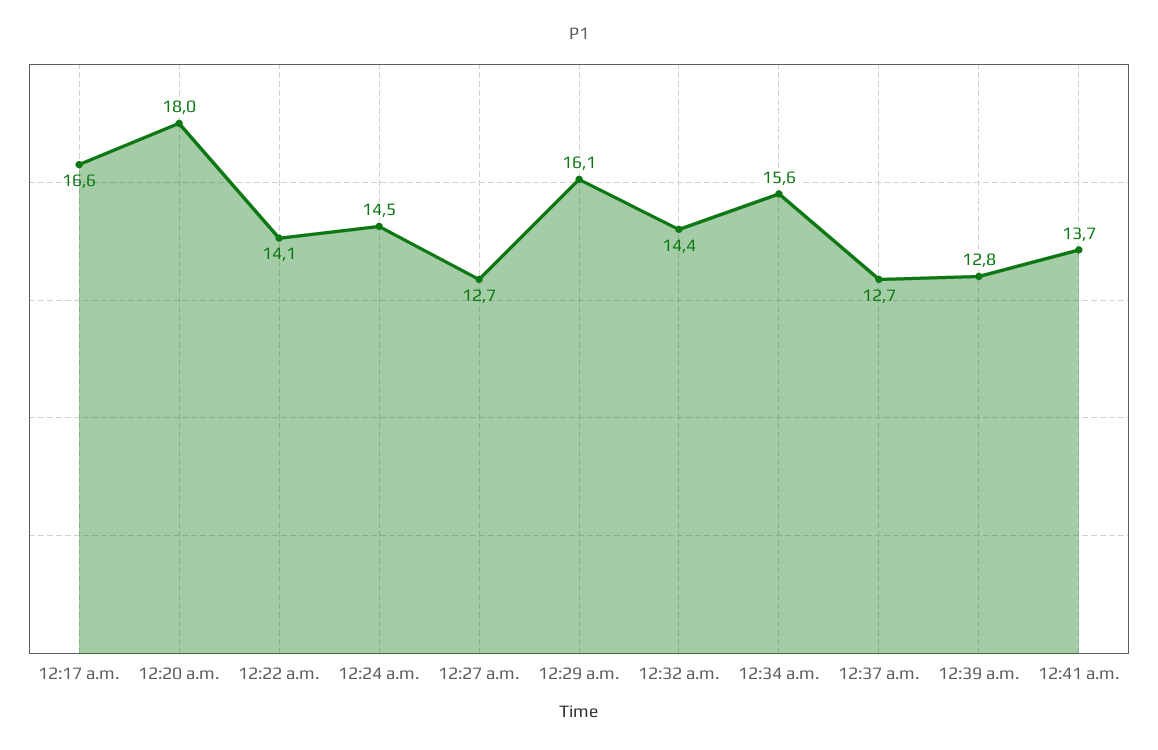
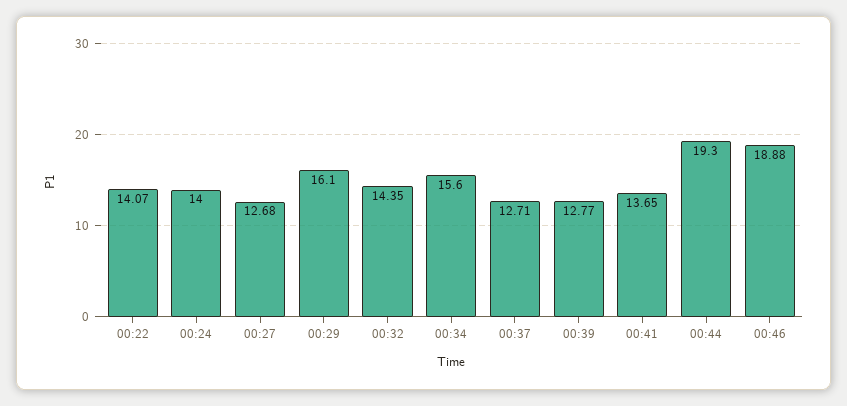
12:17 a.m.: 16.6 -> none
12:20 a.m.: 18 -> none
12:24 a.m.: 14.5 -> 14
00:44: none -> 19.3
00:46: none -> 18.88

